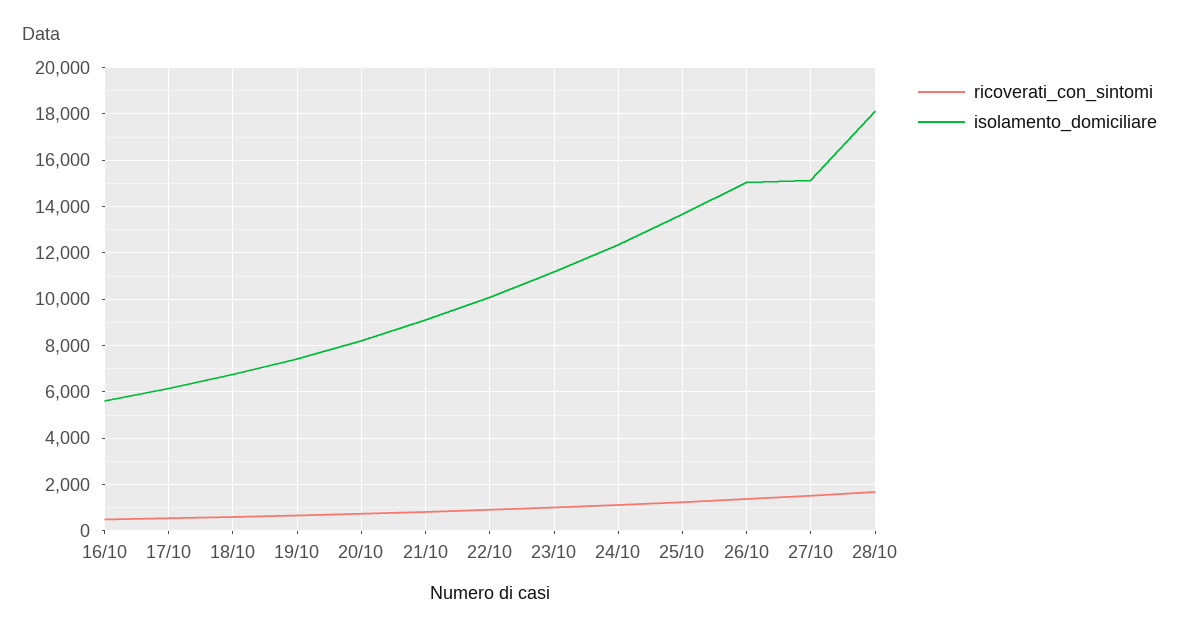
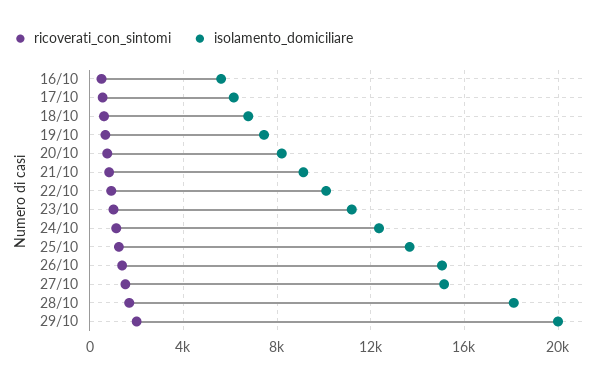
ricoverati_con_sintomi, 29/10: none -> 2000
isolamento_domiciliare, 29/10: none -> 20000

